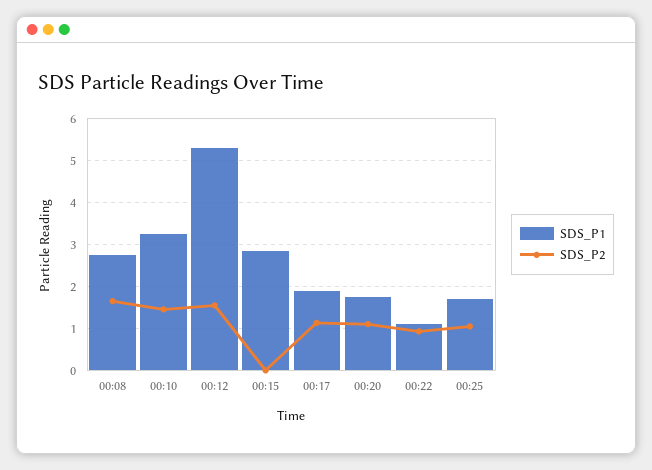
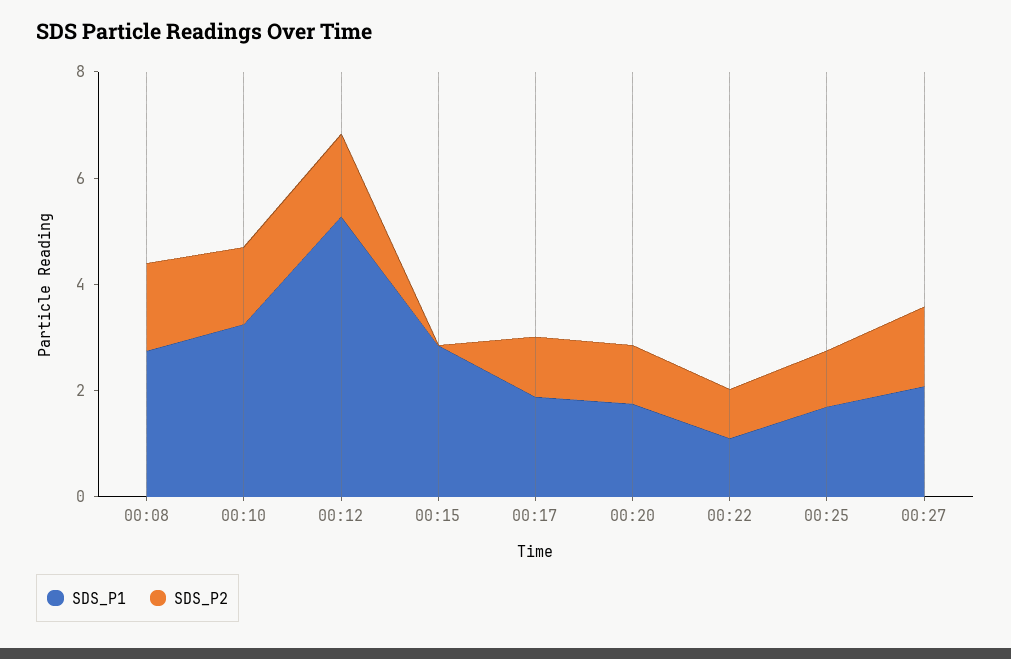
SDS_P1, 00:27: none -> 2
SDS_P2, 00:27: none -> 1.5

